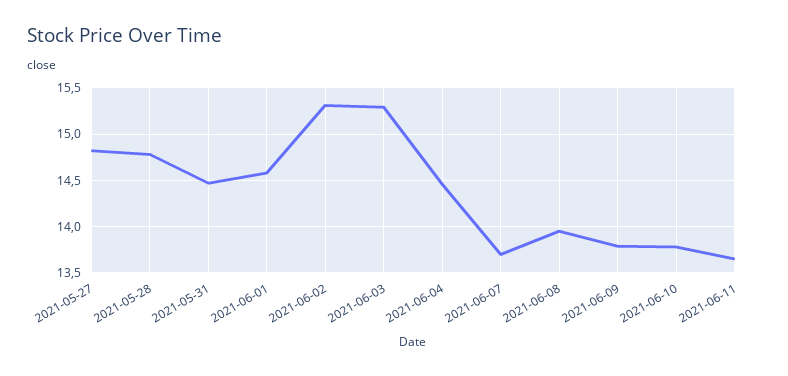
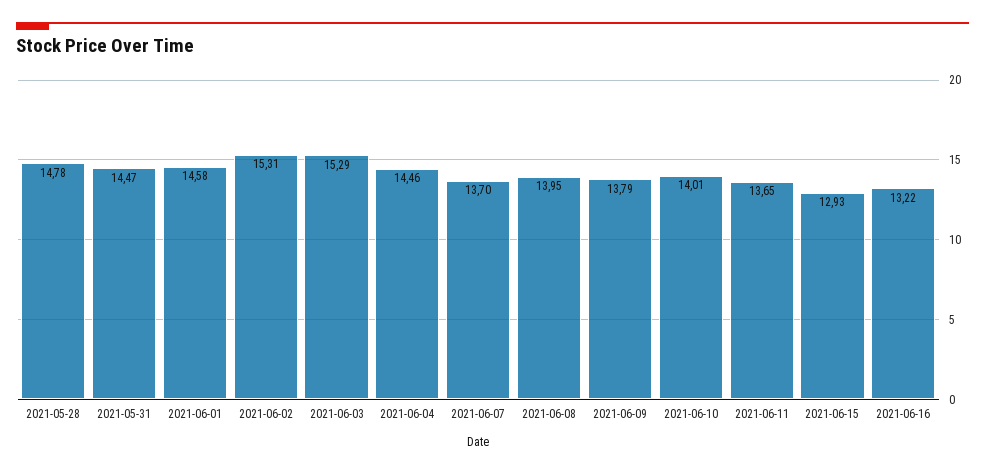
2021-05-27: 14.8 -> none
2021-06-10: 13.8 -> 14.01
2021-06-15: none -> 12.93
2021-06-16: none -> 13.22

